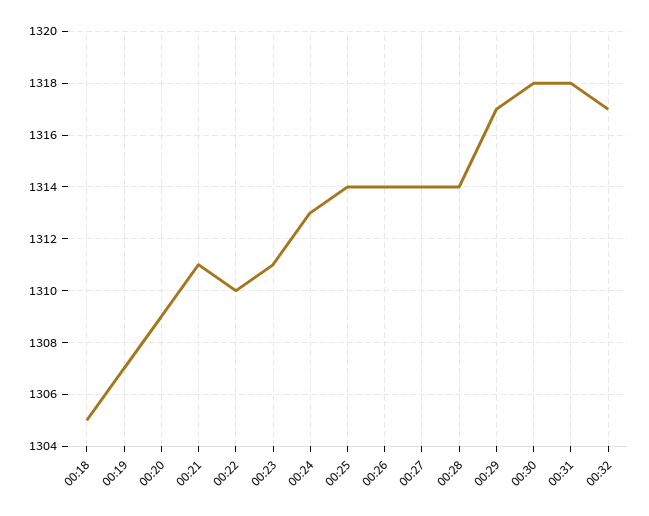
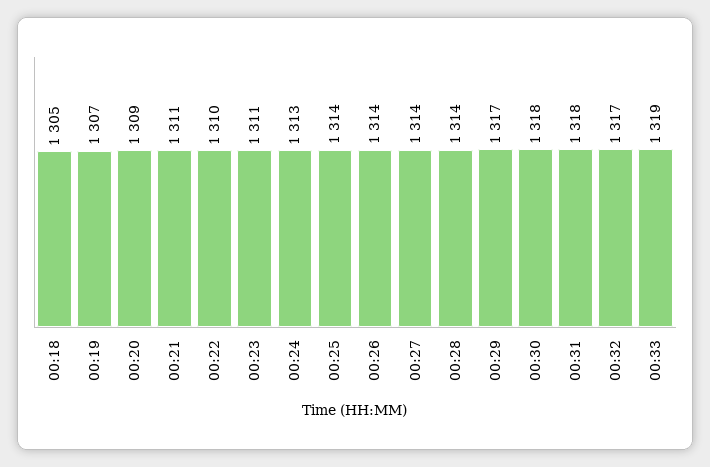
00:33: none -> 1319

